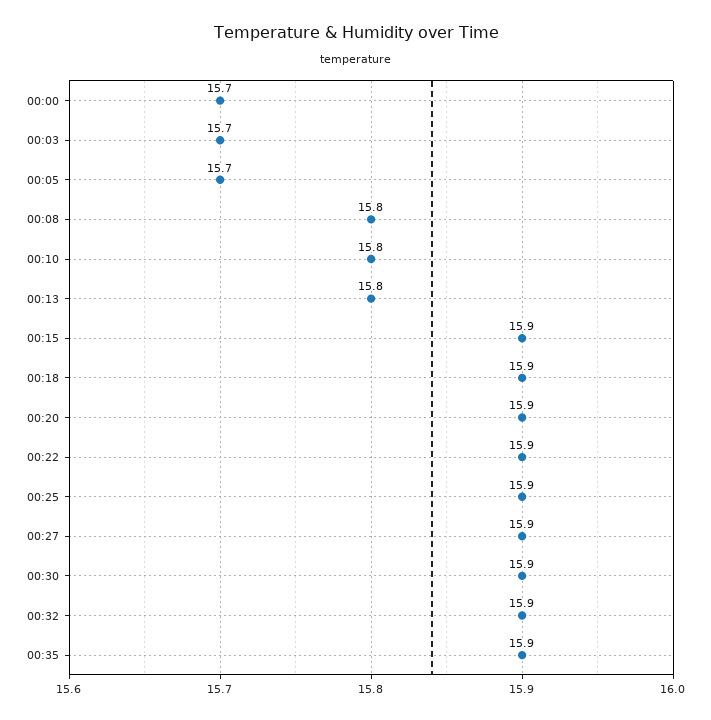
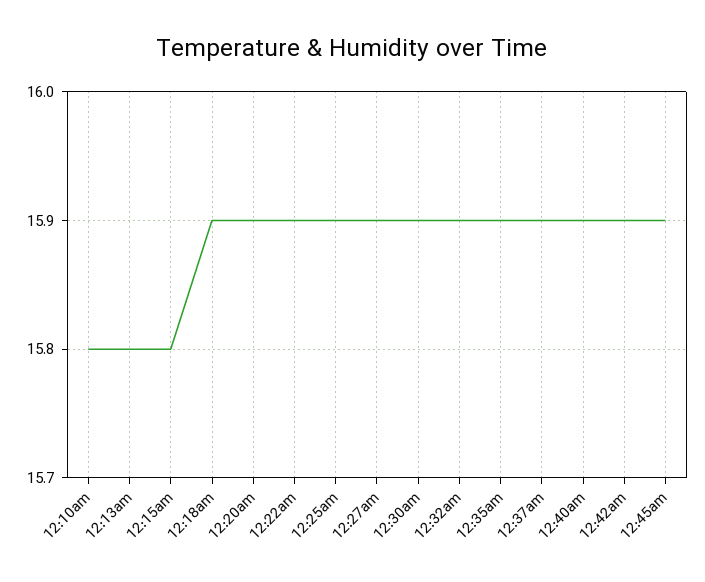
00:00: 15.7 -> none
00:03: 15.7 -> none
00:05: 15.7 -> none
00:08: 15.8 -> none
00:15: 15.9 -> 15.8
12:37am: none -> 15.9
12:40am: none -> 15.9
12:42am: none -> 15.9
12:45am: none -> 15.9

